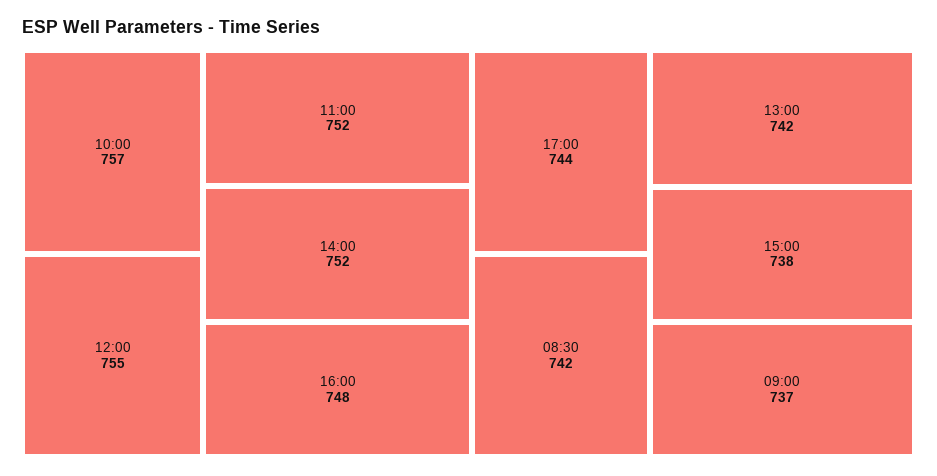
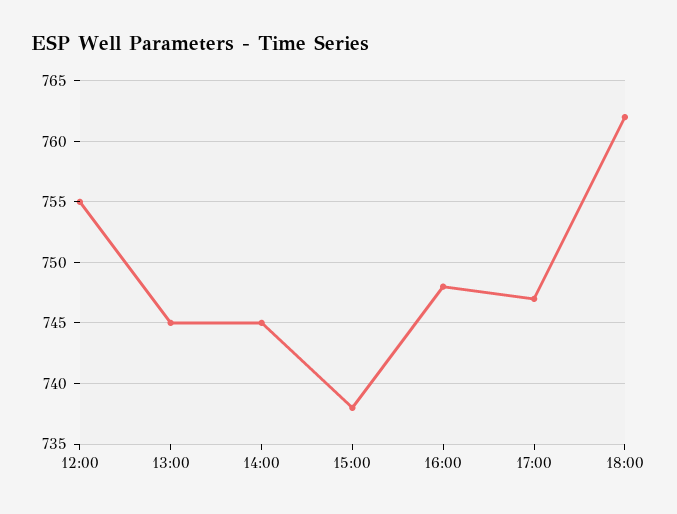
10:00: 757 -> none
11:00: 752 -> none
14:00: 752 -> 745
17:00: 744 -> 747
08:30: 742 -> none
13:00: 742 -> 745
09:00: 737 -> none
18:00: none -> 762

